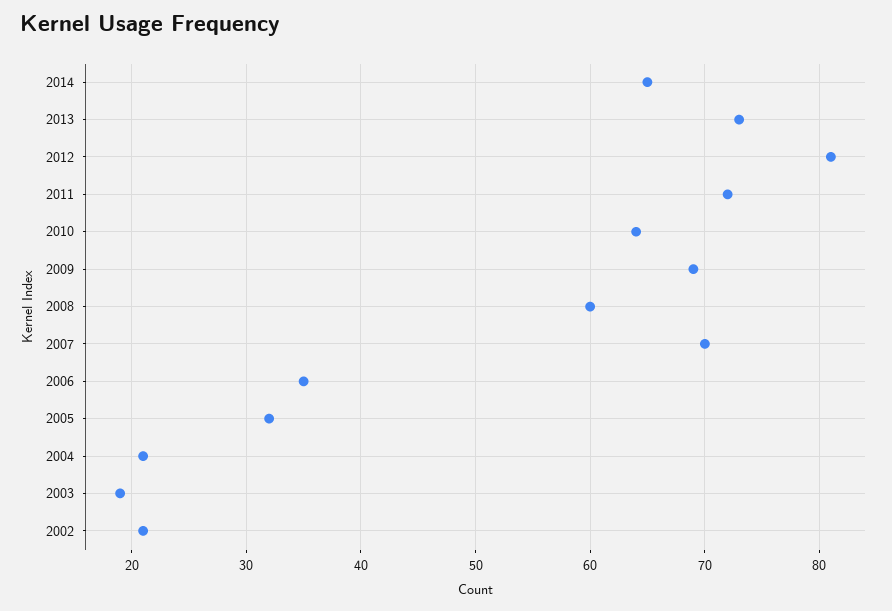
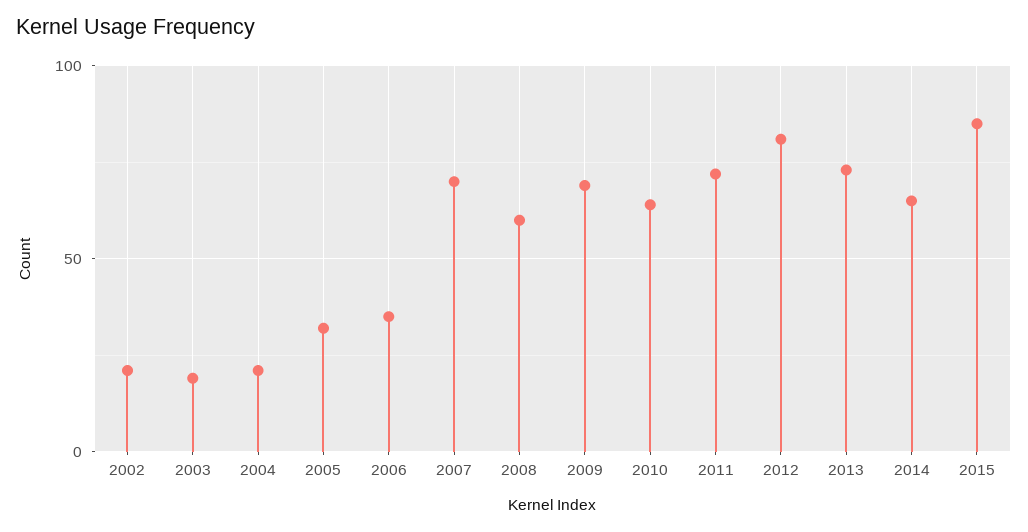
2015: none -> 85

